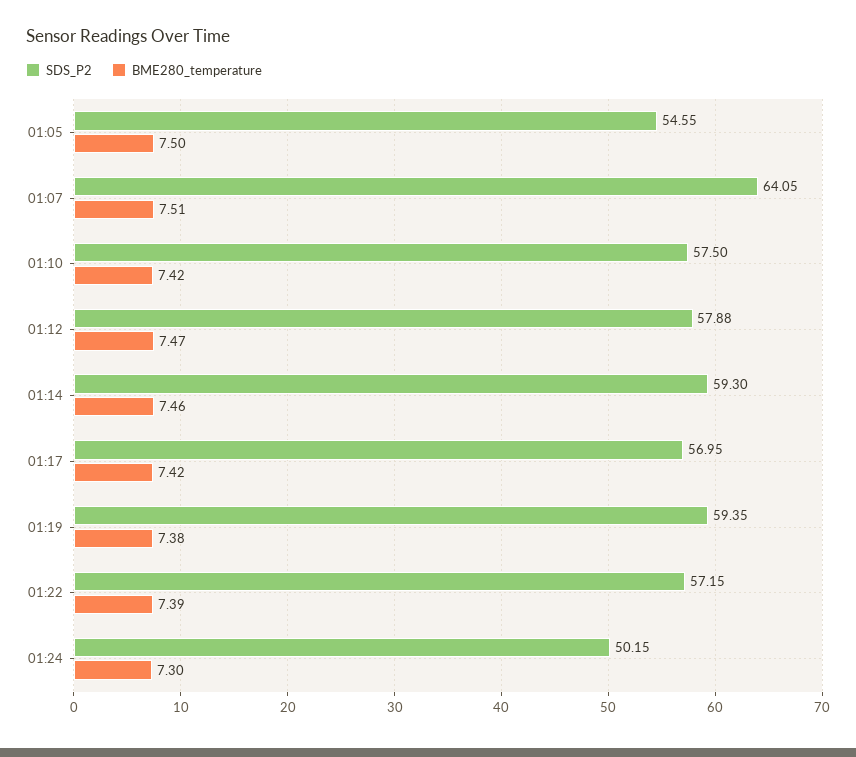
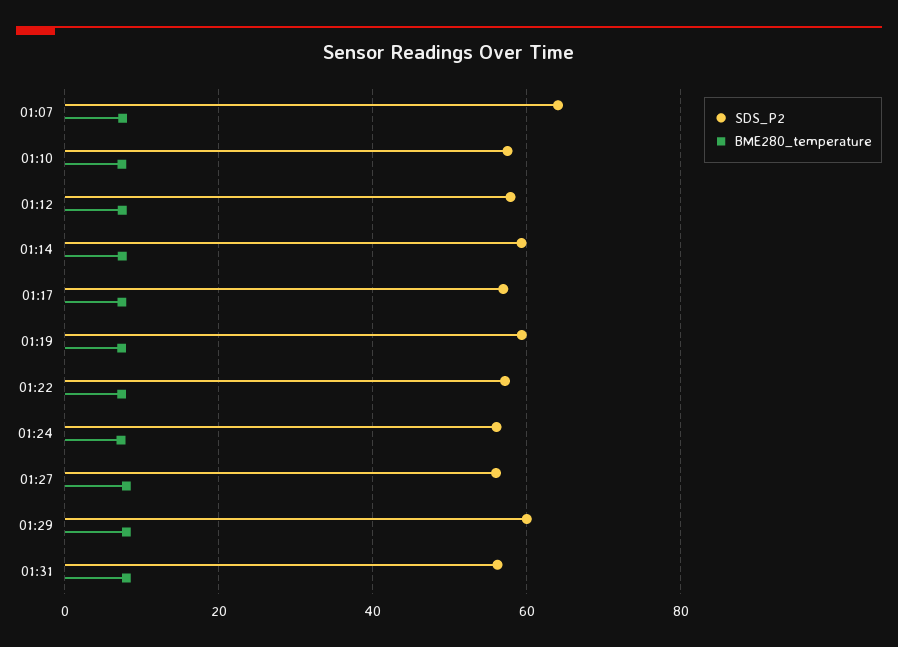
SDS_P2, 01:05: 54.55 -> none
BME280_temperature, 01:05: 7.5 -> none
SDS_P2, 01:24: 50.15 -> 56
SDS_P2, 01:27: none -> 56
BME280_temperature, 01:27: none -> 8
SDS_P2, 01:29: none -> 60
BME280_temperature, 01:29: none -> 8
SDS_P2, 01:31: none -> 56
BME280_temperature, 01:31: none -> 8

